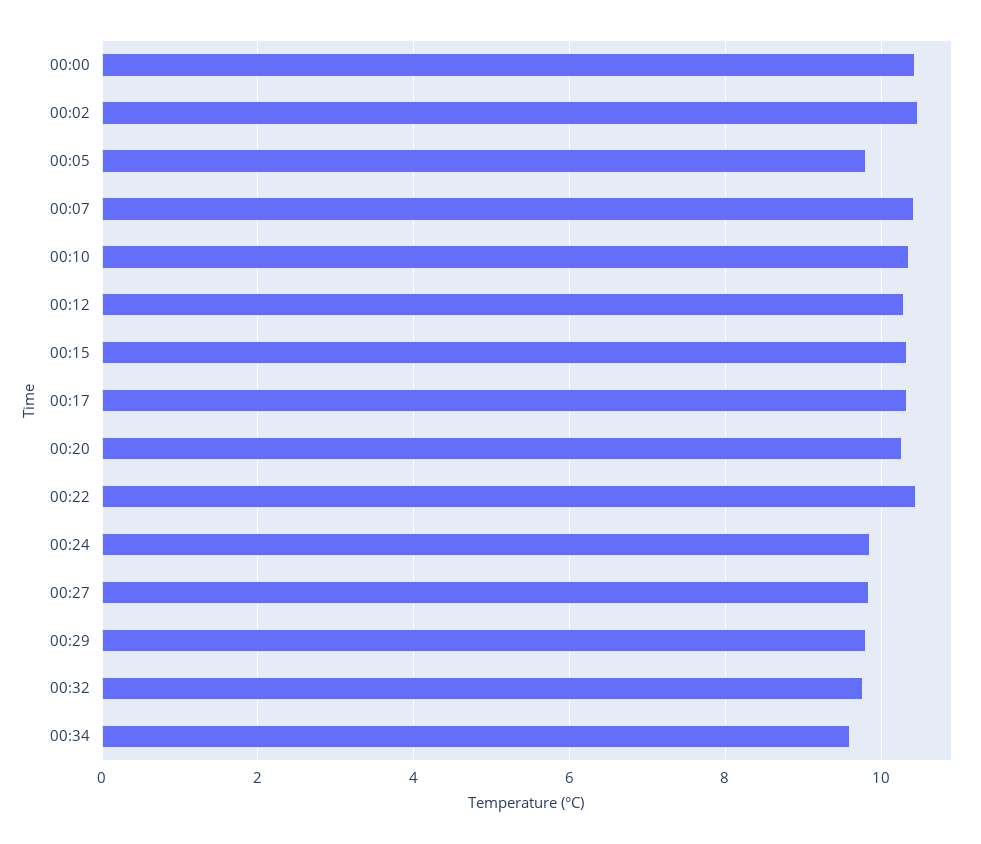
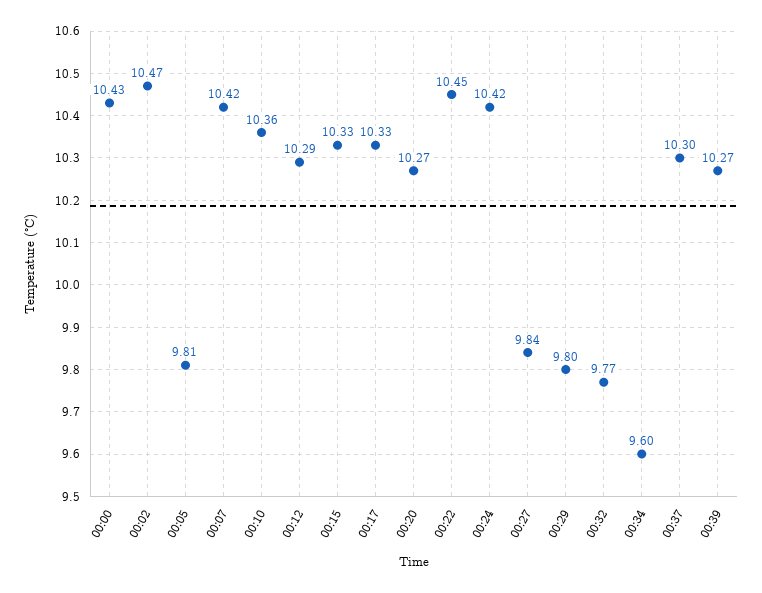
00:24: 9.8 -> 10.42
00:37: none -> 10.3
00:39: none -> 10.27

